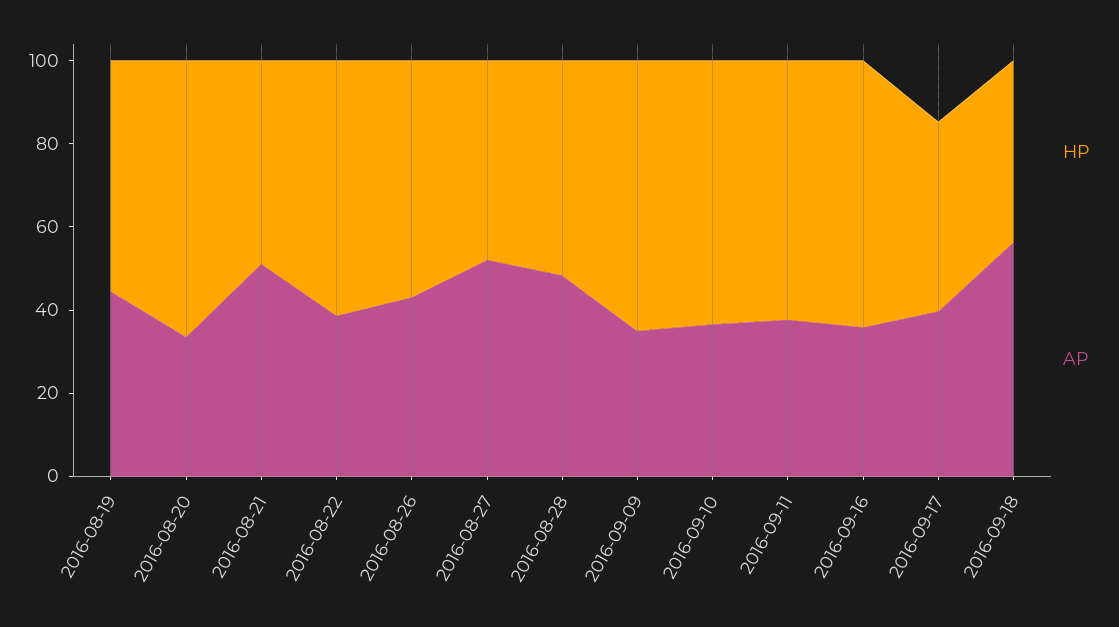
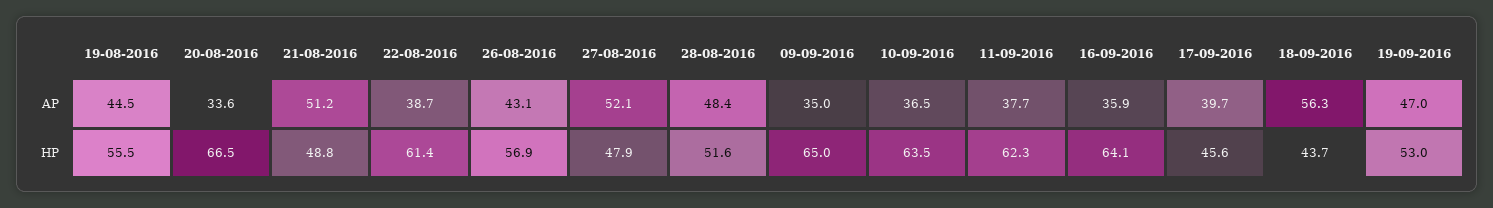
AP, 19-09-2016: none -> 47
HP, 19-09-2016: none -> 53

